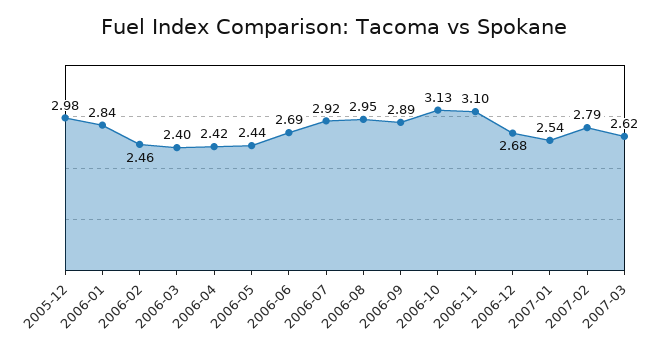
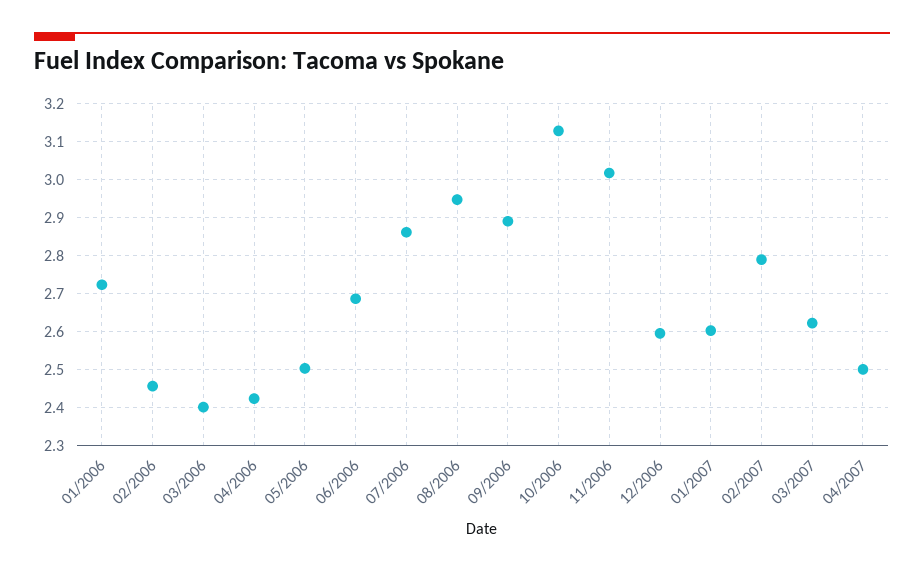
2005-12: 2.98 -> none
2006-01: 2.84 -> 2.72
2006-05: 2.44 -> 2.5
2006-07: 2.92 -> 2.86
2006-11: 3.1 -> 3.02
2006-12: 2.68 -> 2.6
2007-01: 2.54 -> 2.6
04/2007: none -> 2.5

